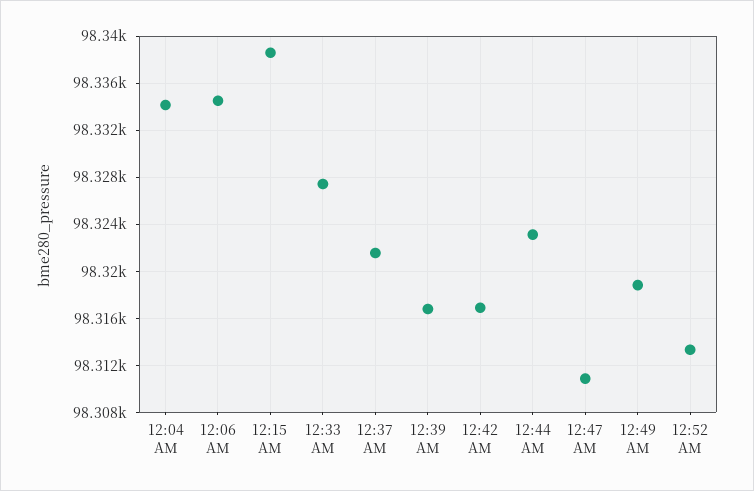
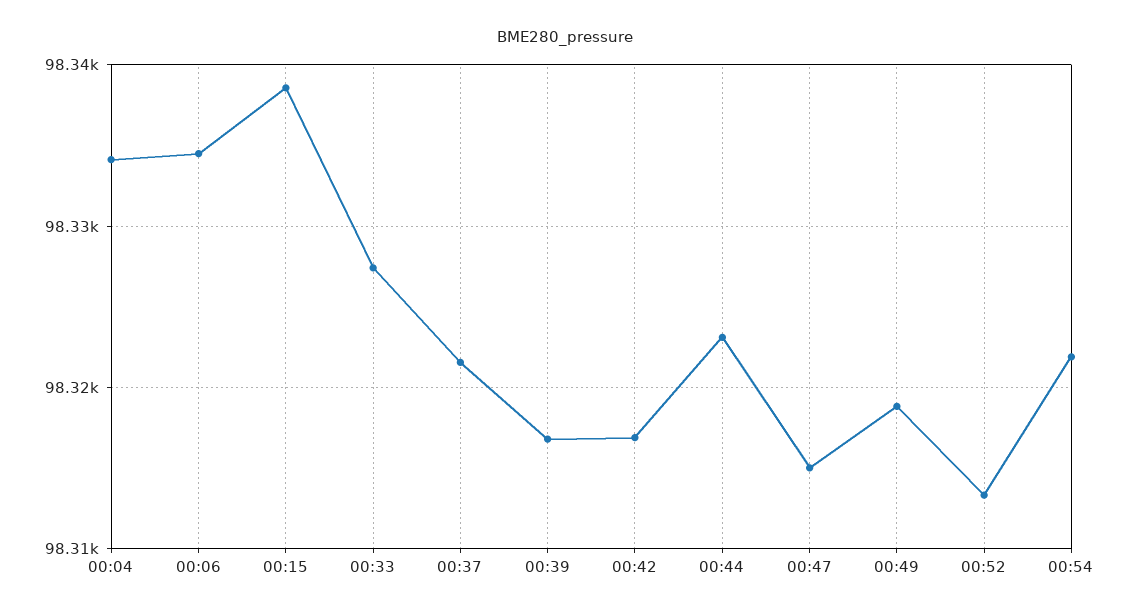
12:47 AM: 98311 -> 98315
00:54: none -> 98322

